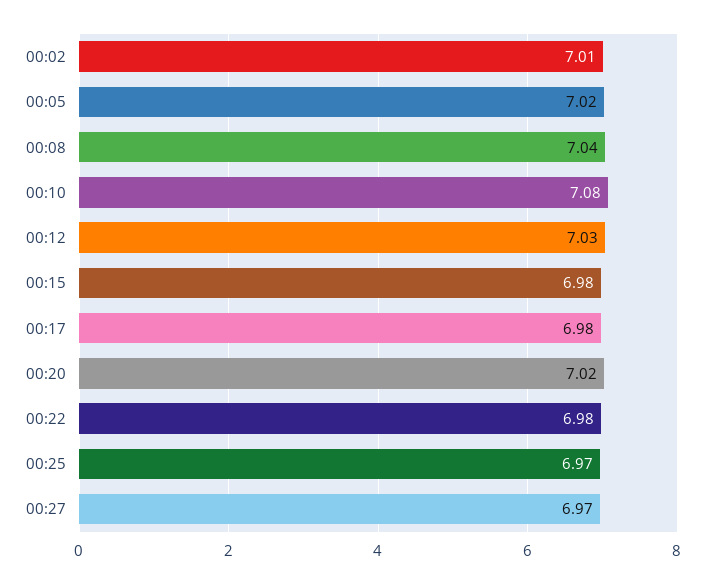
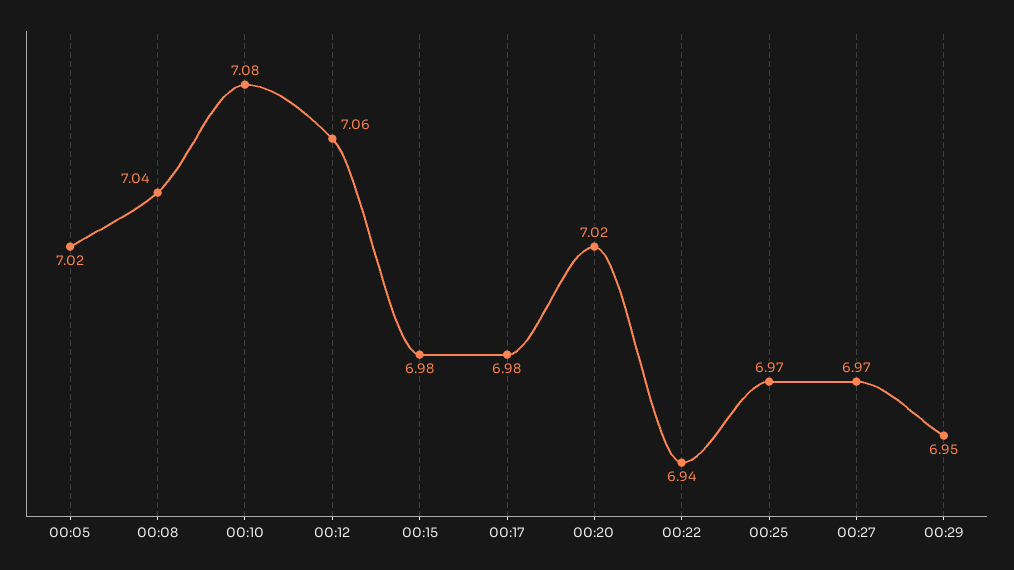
00:02: 7.01 -> none
00:12: 7.03 -> 7.06
00:22: 6.98 -> 6.94
00:29: none -> 6.95

